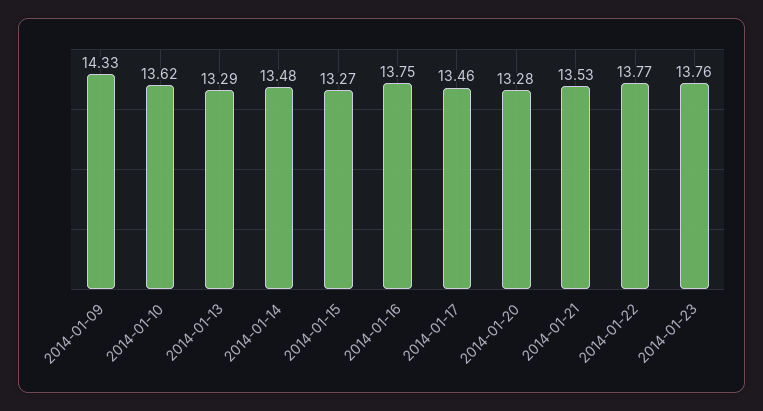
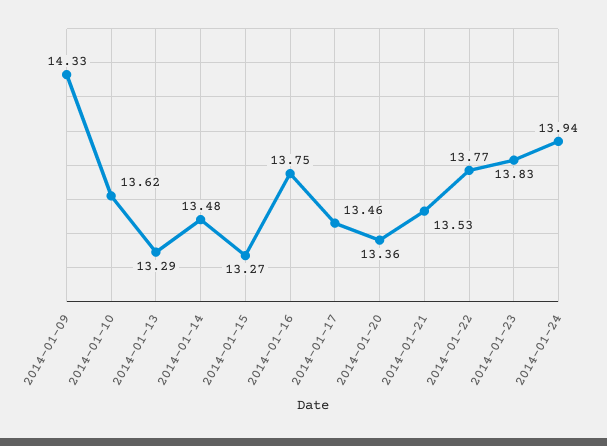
2014-01-20: 13.28 -> 13.36
2014-01-23: 13.76 -> 13.83
2014-01-24: none -> 13.94

